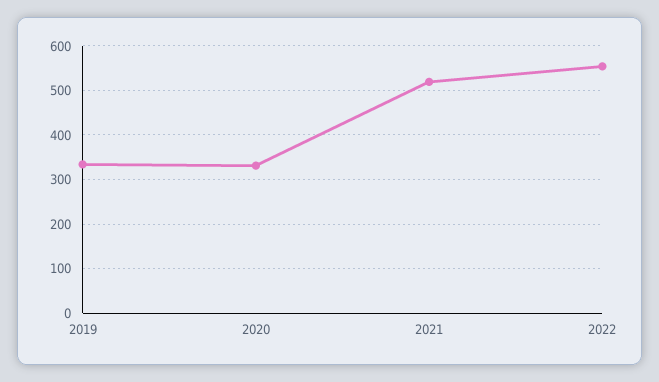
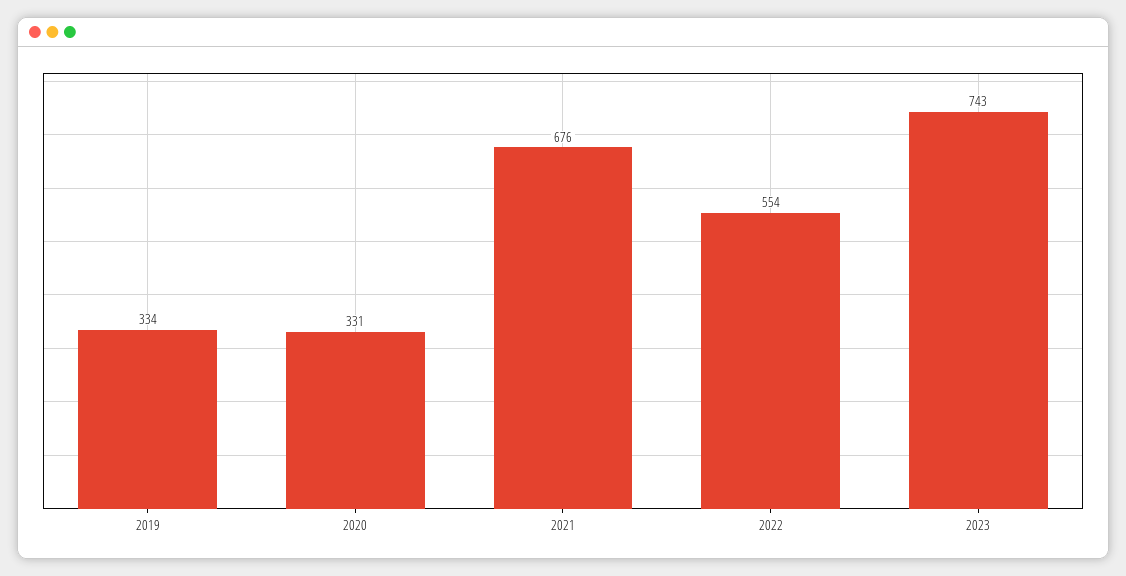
2021: 520 -> 676
2023: none -> 743

